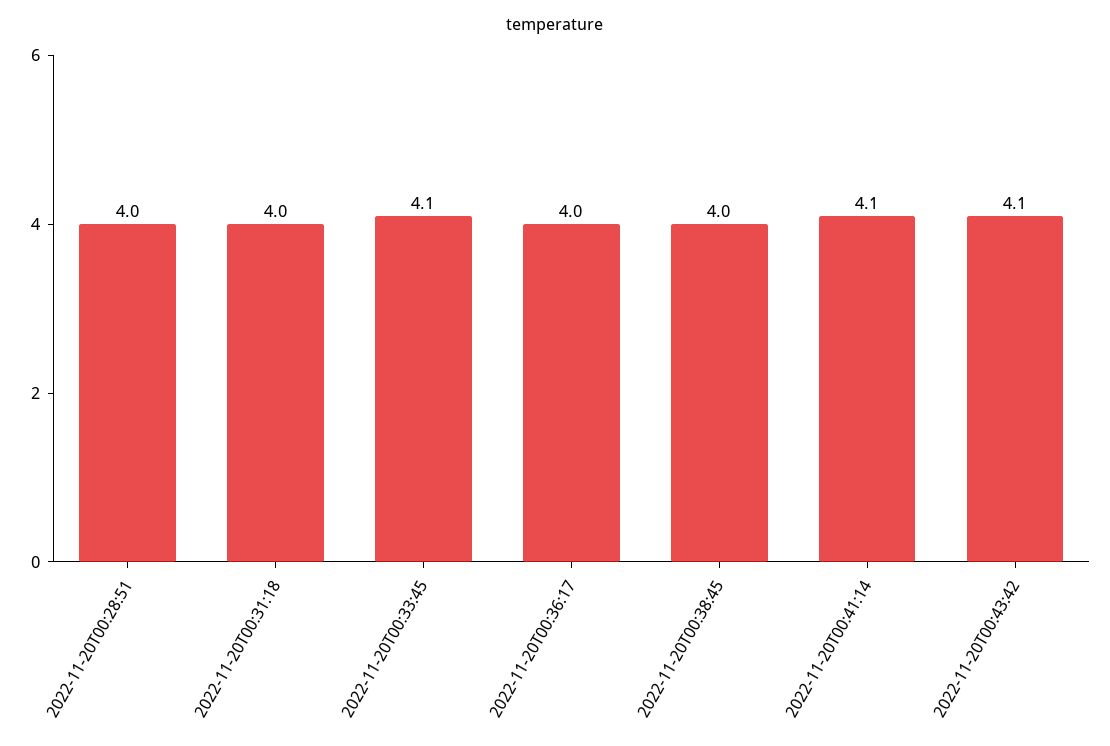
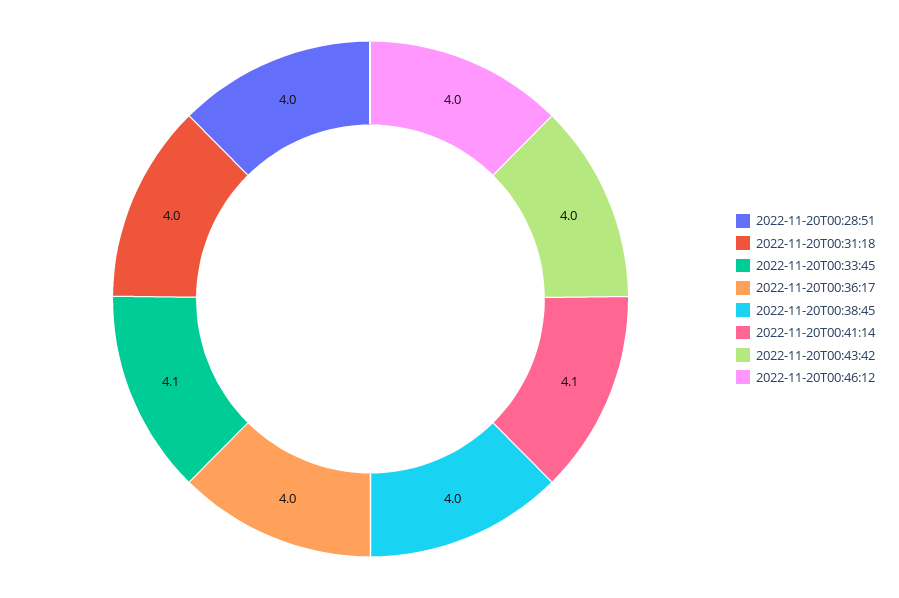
2022-11-20T00:43:42: 4.1 -> 4
2022-11-20T00:46:12: none -> 4

